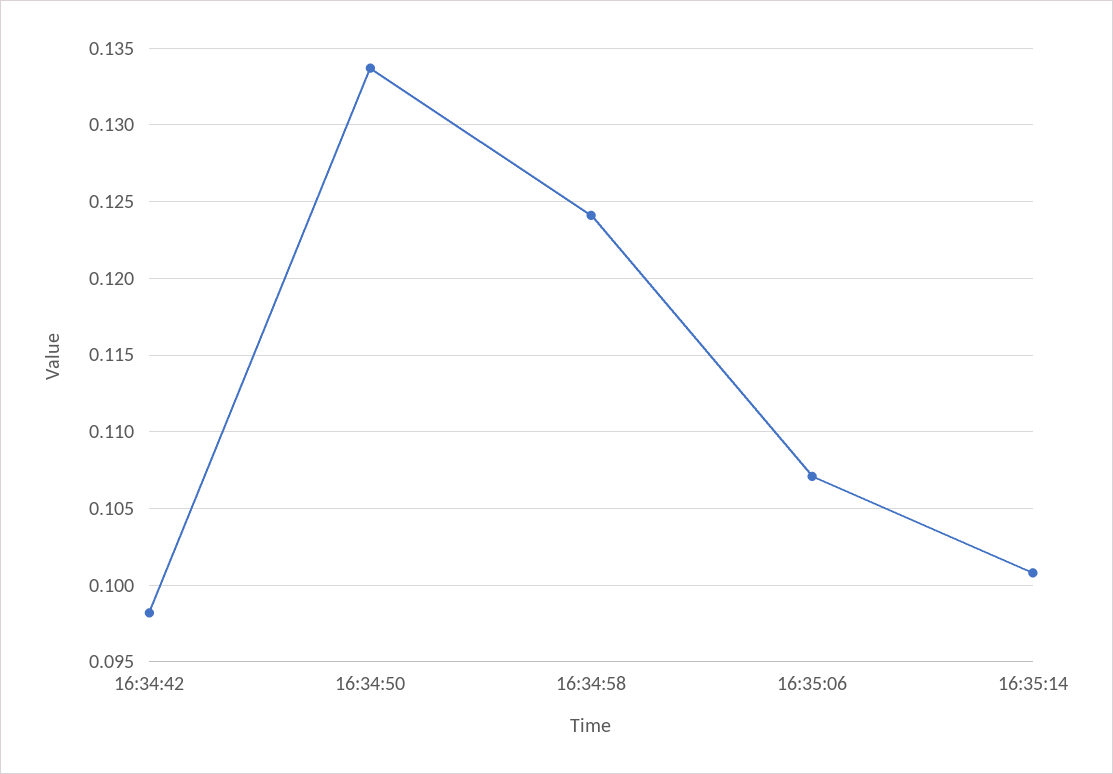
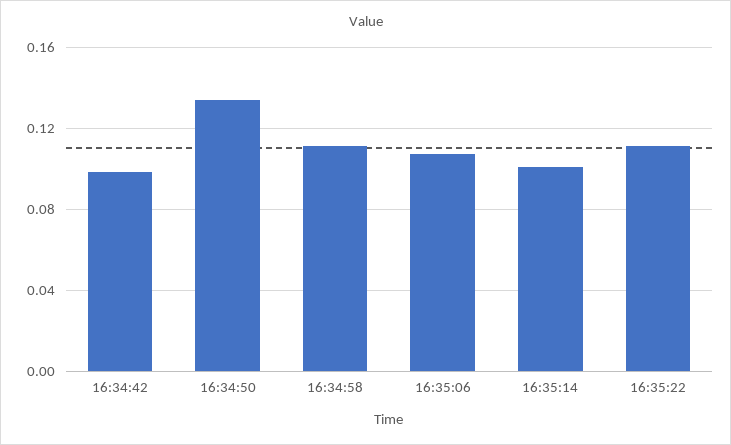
16:34:58: 0.124 -> 0.11
16:35:22: none -> 0.11

